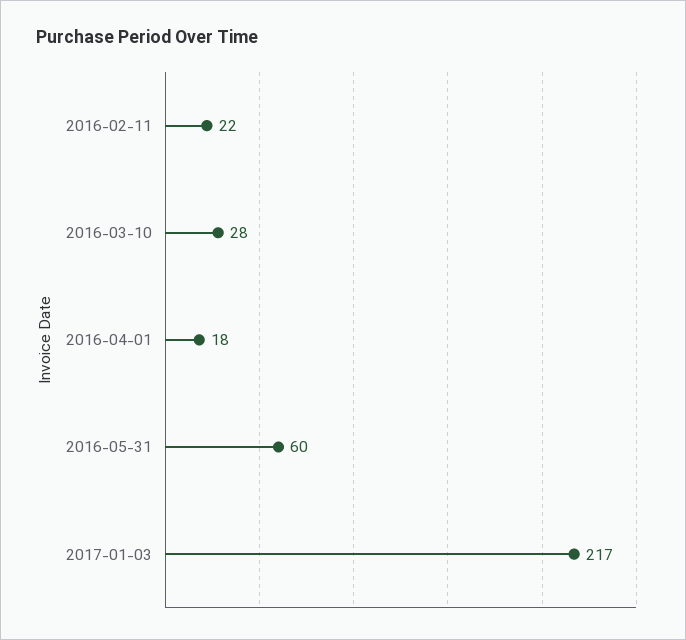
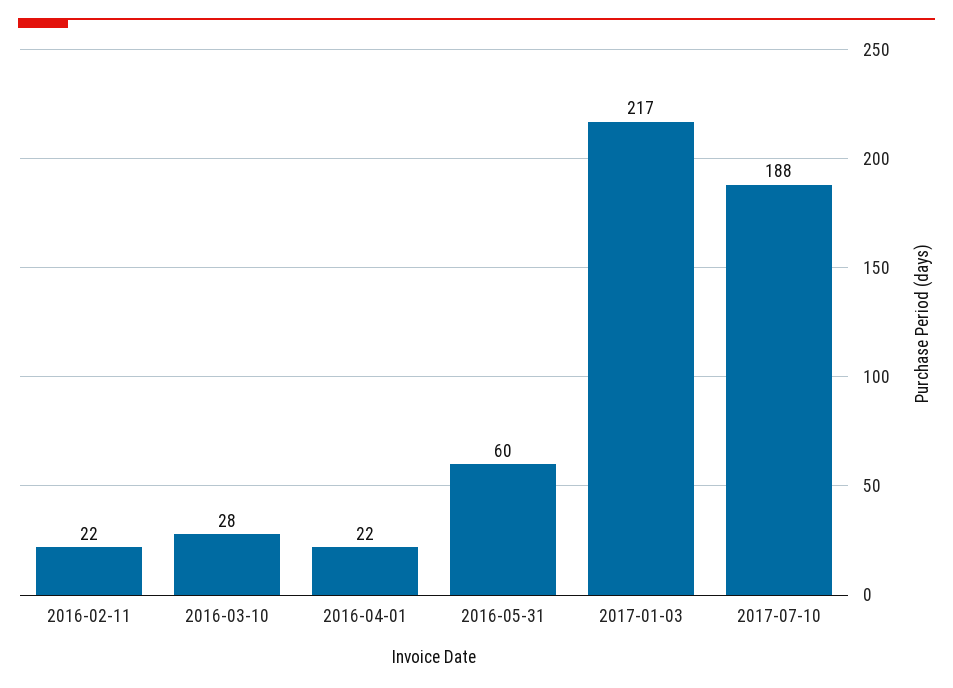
2016-04-01: 18 -> 22
2017-07-10: none -> 188

